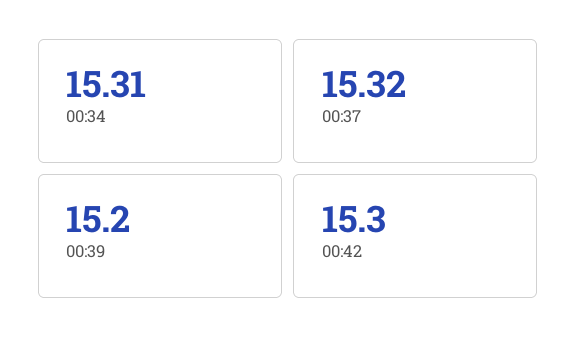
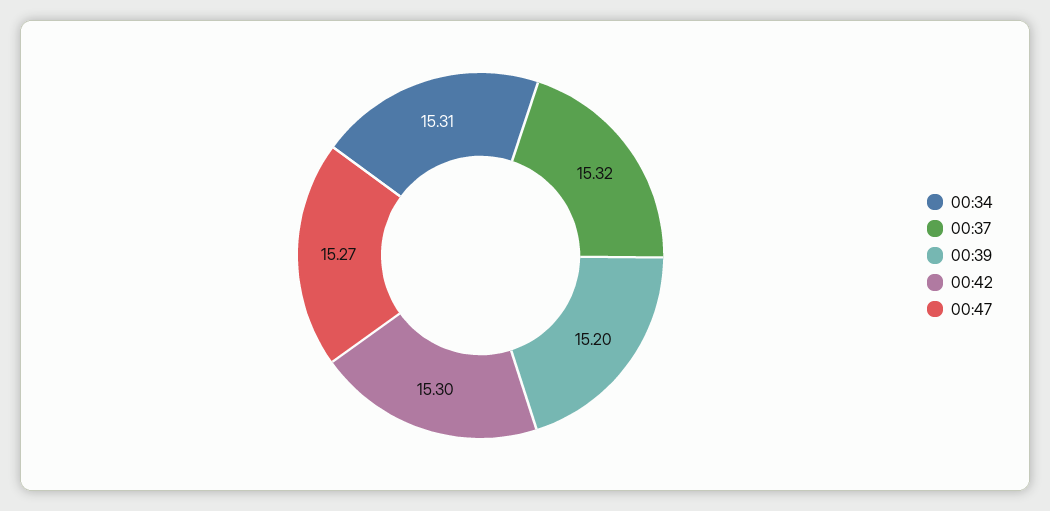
00:47: none -> 15.27

